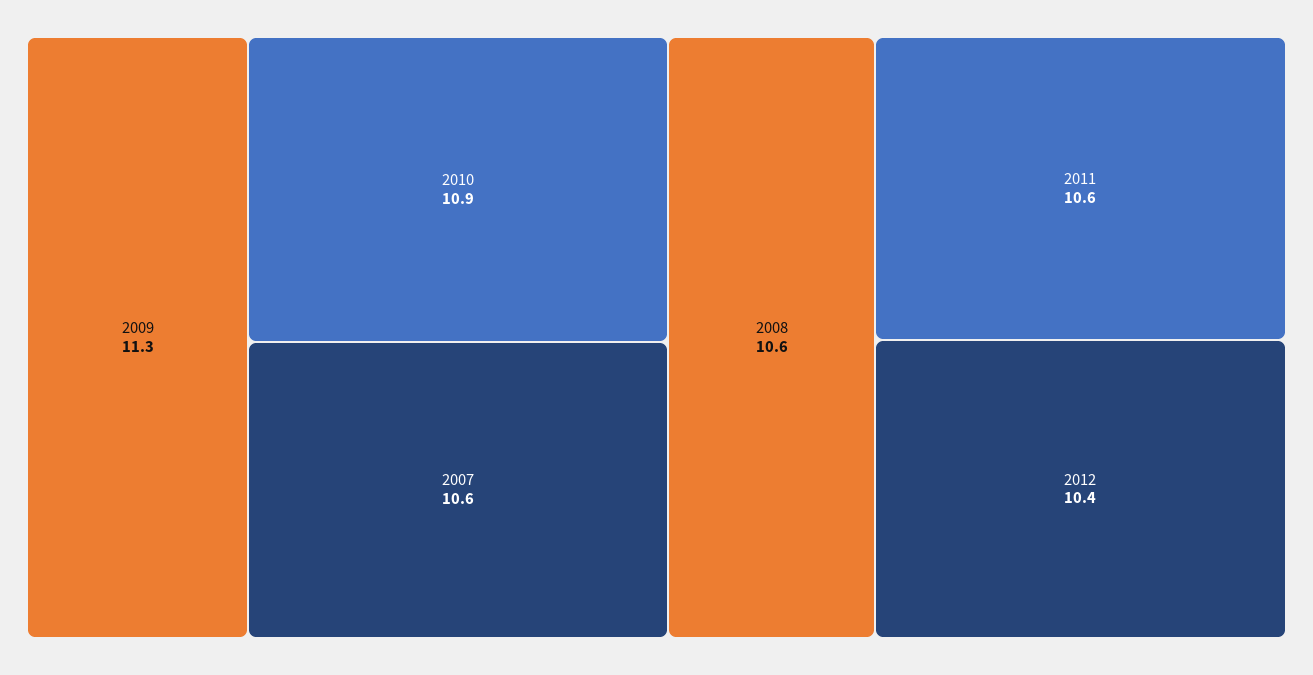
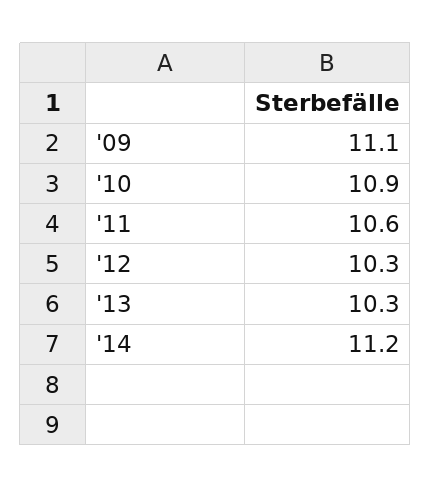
2009: 11.3 -> 11.1
2007: 10.6 -> none
2008: 10.6 -> none
2012: 10.4 -> 10.3
'13: none -> 10.3
'14: none -> 11.2

